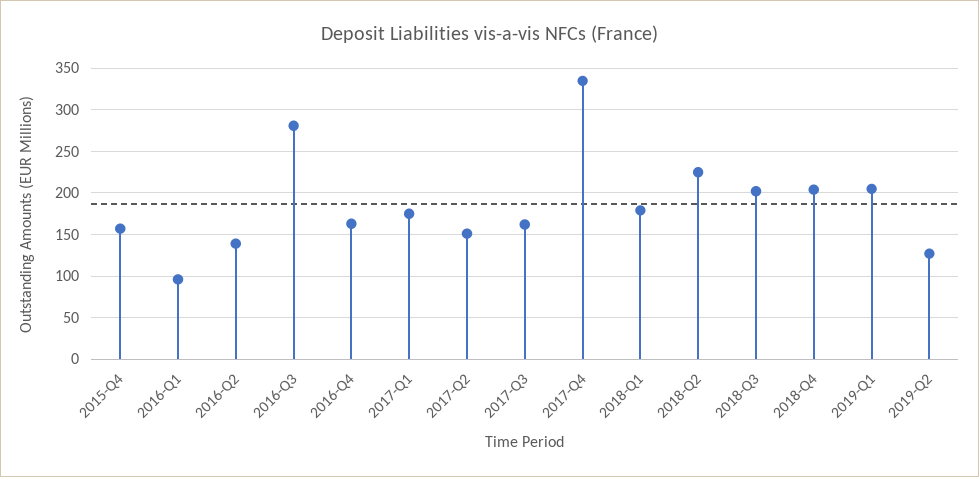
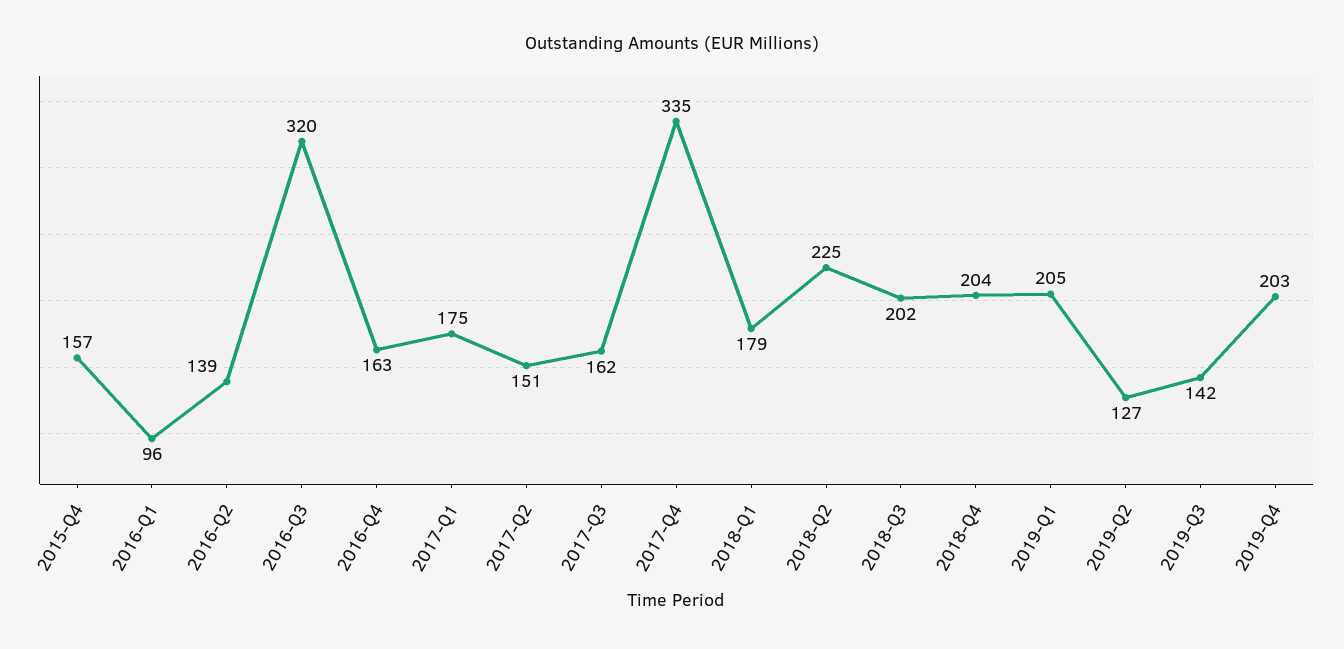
2016-Q3: 280 -> 320
2019-Q3: none -> 142
2019-Q4: none -> 203

